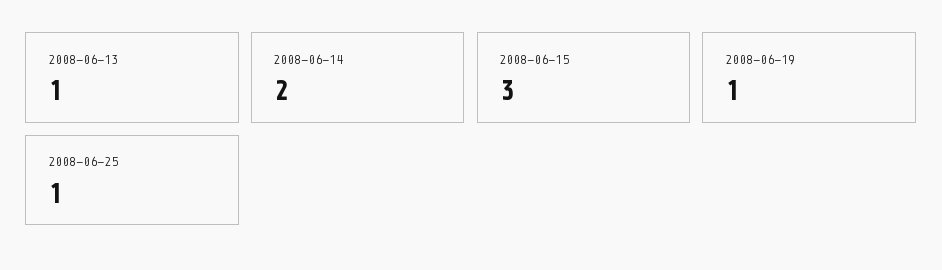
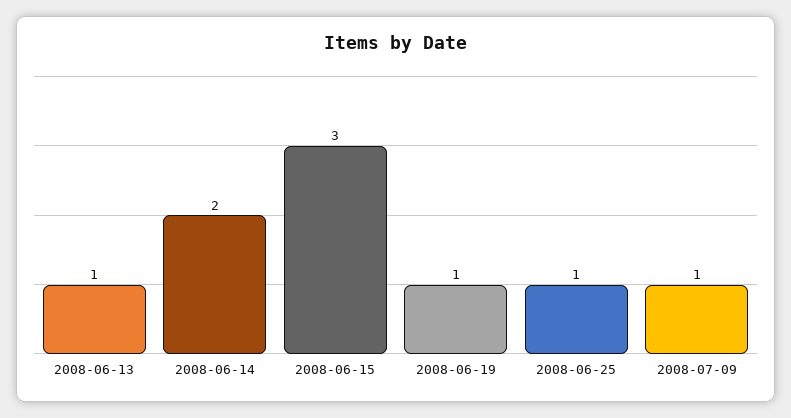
2008-07-09: none -> 1

